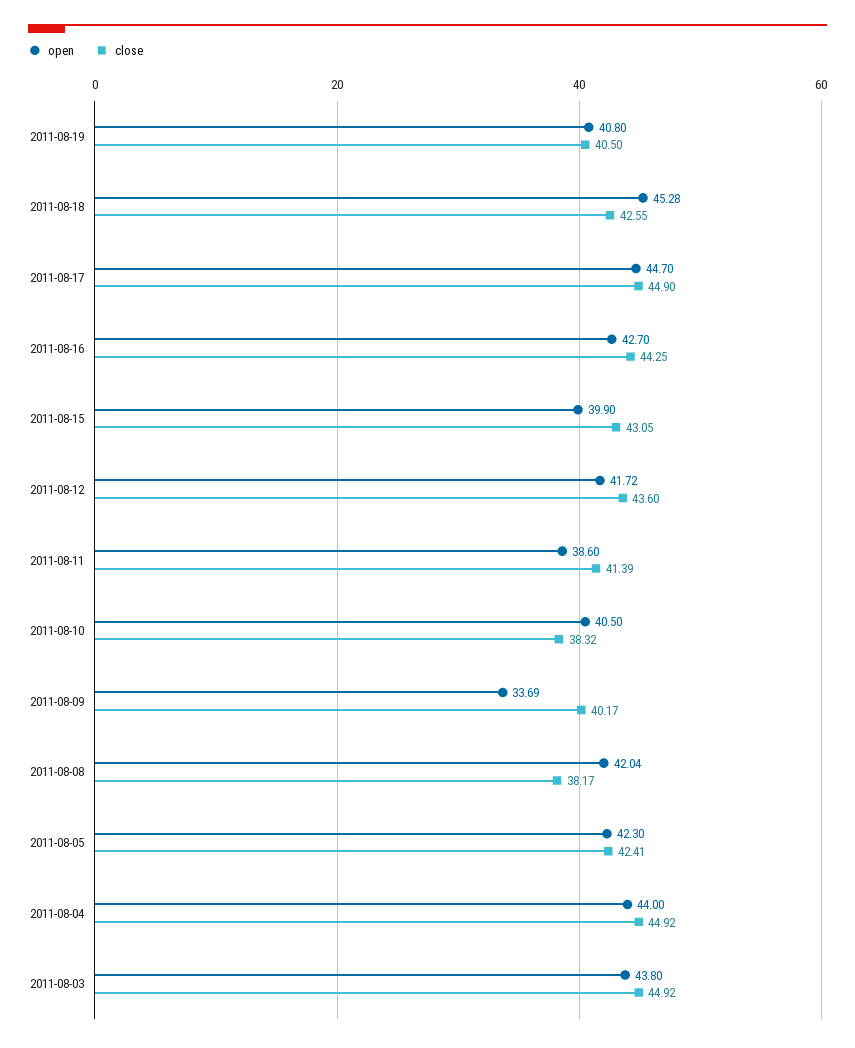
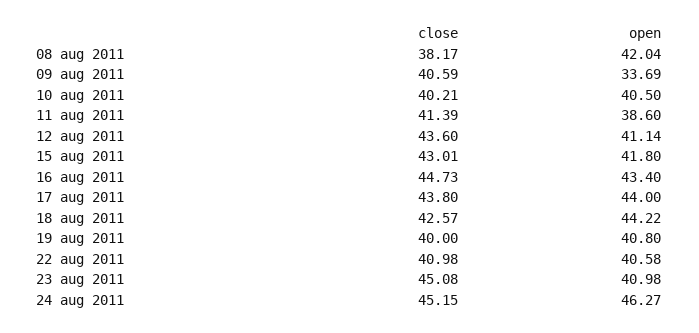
close, 2011-08-19: 40.5 -> 40
open, 2011-08-18: 45.28 -> 44.22
close, 2011-08-18: 42.55 -> 42.57
open, 2011-08-17: 44.7 -> 44
close, 2011-08-17: 44.9 -> 43.8
open, 2011-08-16: 42.7 -> 43.4
close, 2011-08-16: 44.25 -> 44.73
open, 2011-08-15: 39.9 -> 41.8
close, 2011-08-15: 43.05 -> 43.01
open, 2011-08-12: 41.72 -> 41.14
close, 2011-08-10: 38.32 -> 40.21
close, 2011-08-09: 40.17 -> 40.59
open, 2011-08-05: 42.3 -> none
close, 2011-08-05: 42.41 -> none
open, 2011-08-04: 44 -> none
close, 2011-08-04: 44.92 -> none
open, 2011-08-03: 43.8 -> none
close, 2011-08-03: 44.92 -> none
close, 22 aug 2011: none -> 40.98
open, 22 aug 2011: none -> 40.58
close, 23 aug 2011: none -> 45.08
open, 23 aug 2011: none -> 40.98
close, 24 aug 2011: none -> 45.15
open, 24 aug 2011: none -> 46.27

